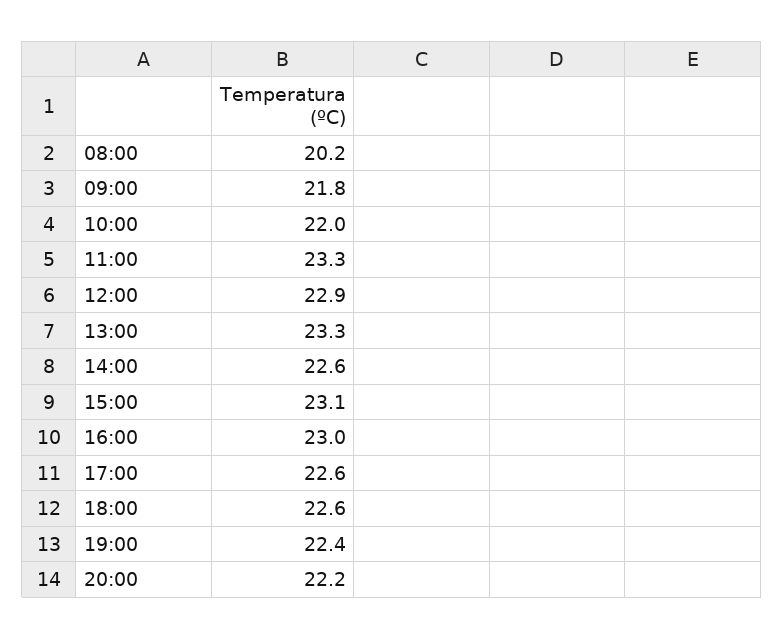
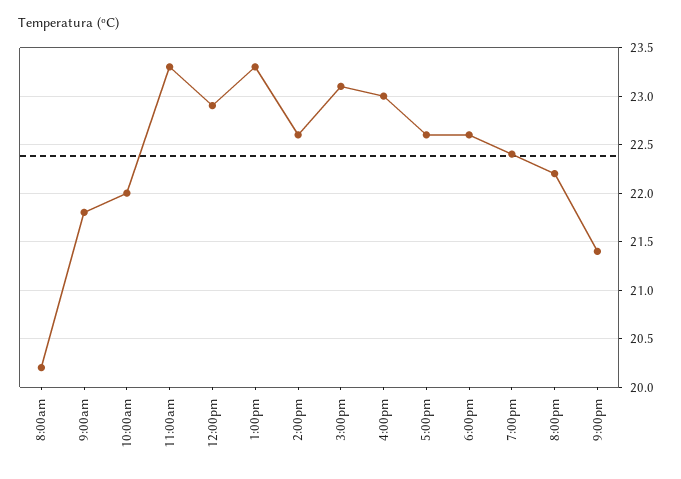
9:00pm: none -> 21.4

